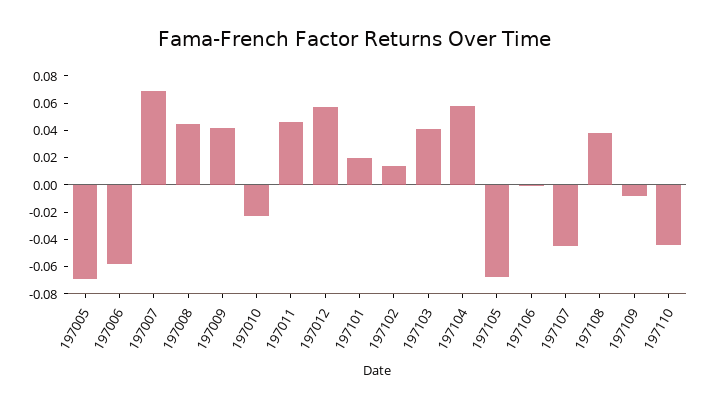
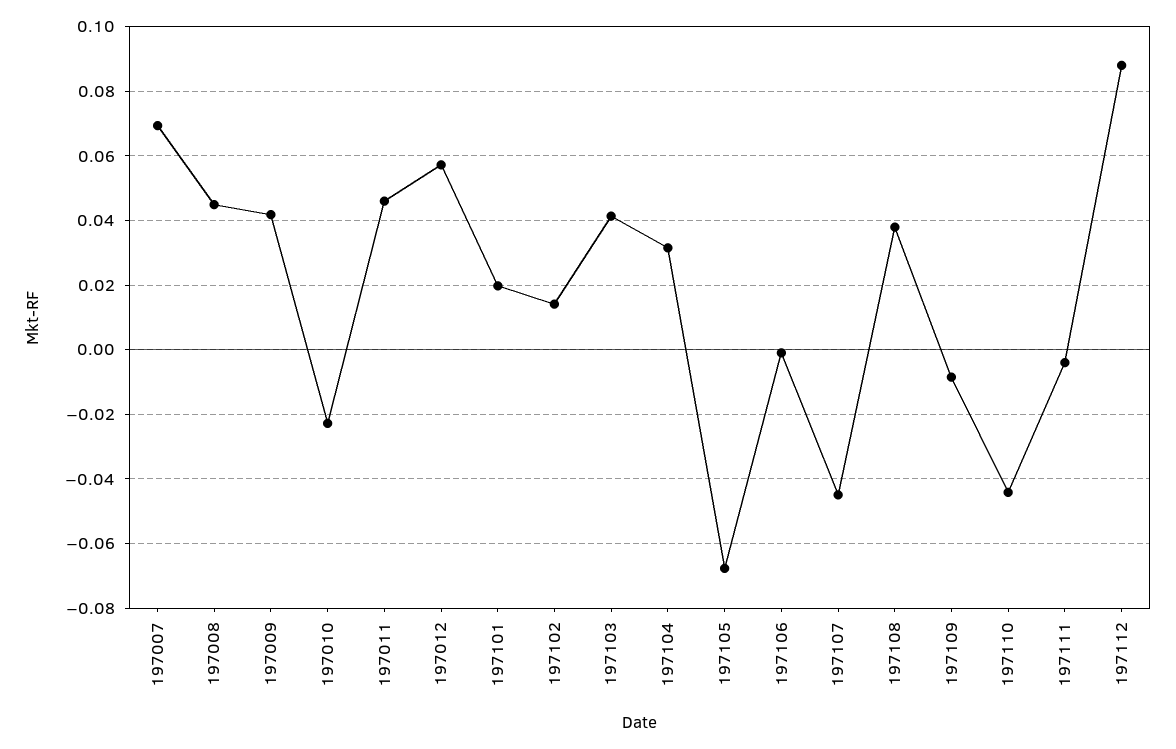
197005: -0.07 -> none
197006: -0.06 -> none
197104: 0.06 -> 0.032
197111: none -> -0.004
197112: none -> 0.088

